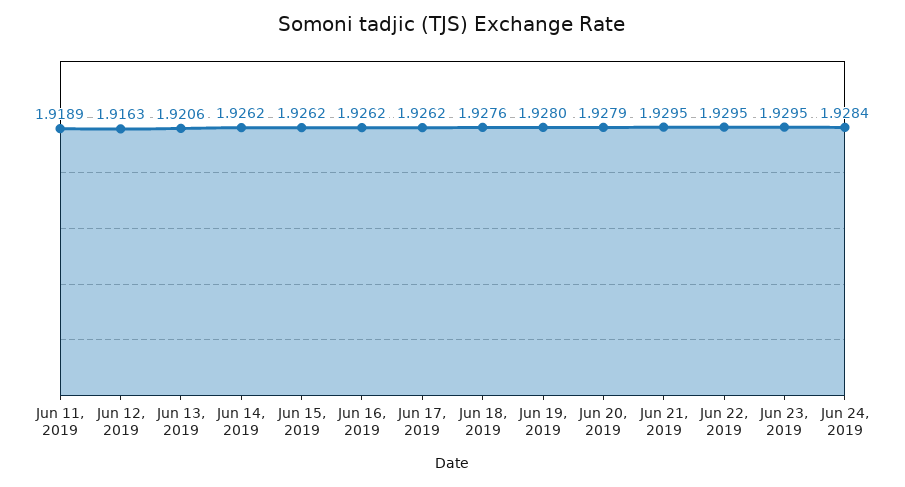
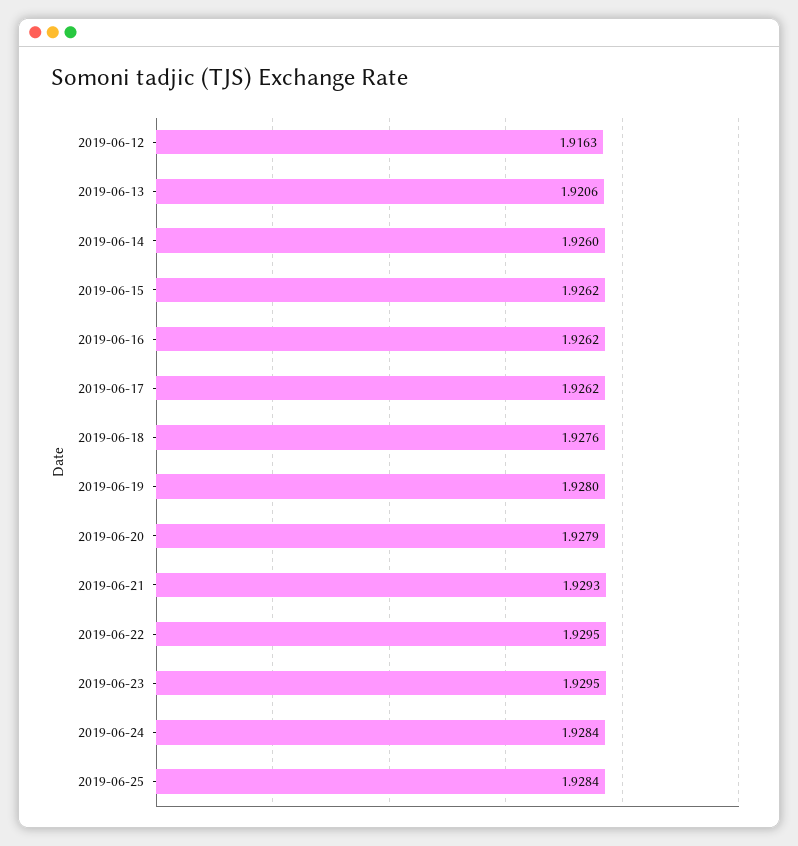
Jun 11, 2019: 1.9189 -> none
Jun 14, 2019: 1.9262 -> 1.926
Jun 21, 2019: 1.9295 -> 1.9293
2019-06-25: none -> 1.9284

